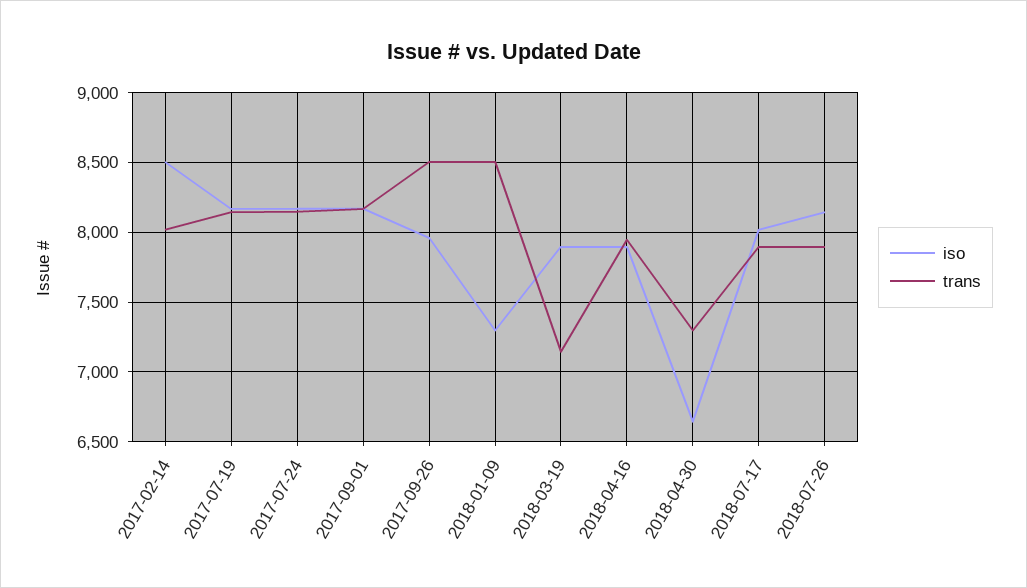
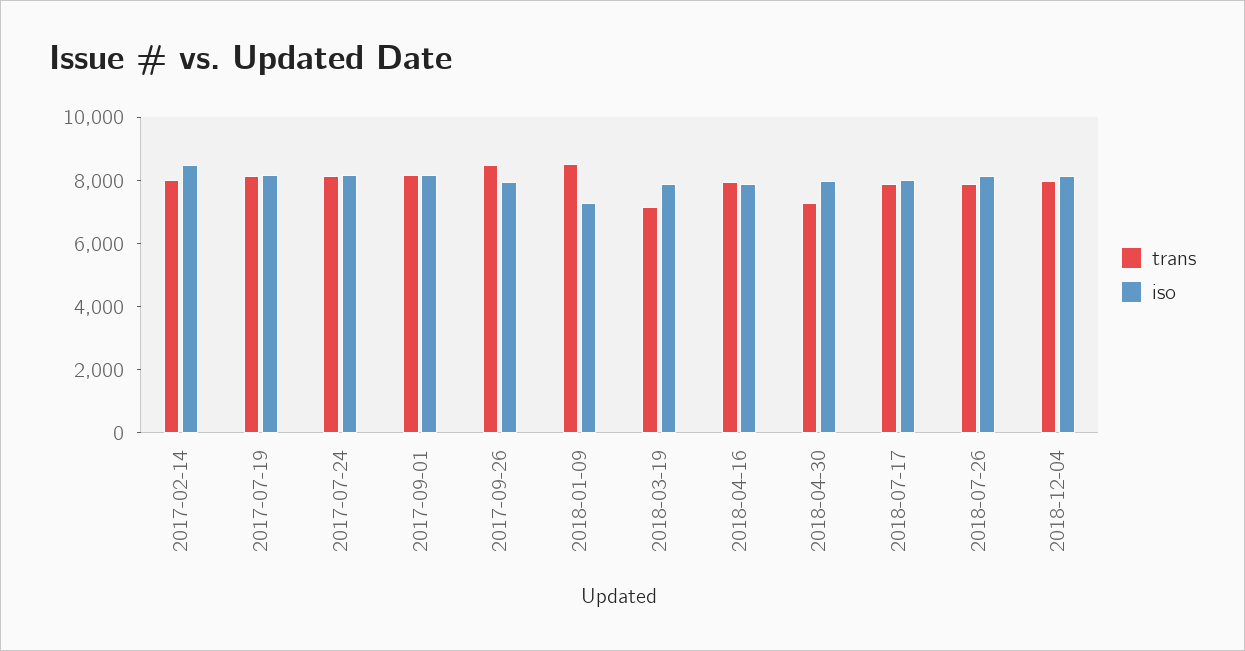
iso, 2018-04-30: 6650 -> 8000
trans, 2018-12-04: none -> 8000
iso, 2018-12-04: none -> 8000

